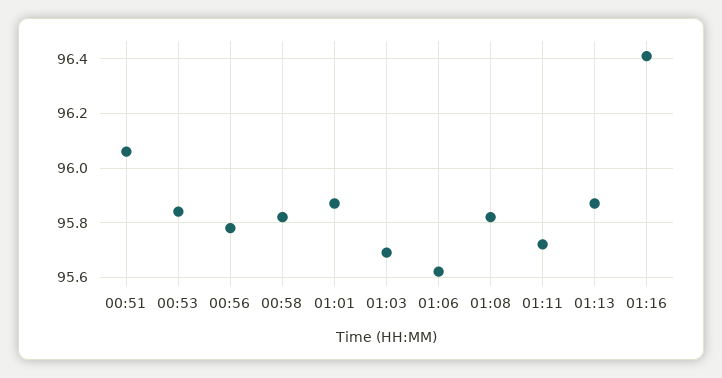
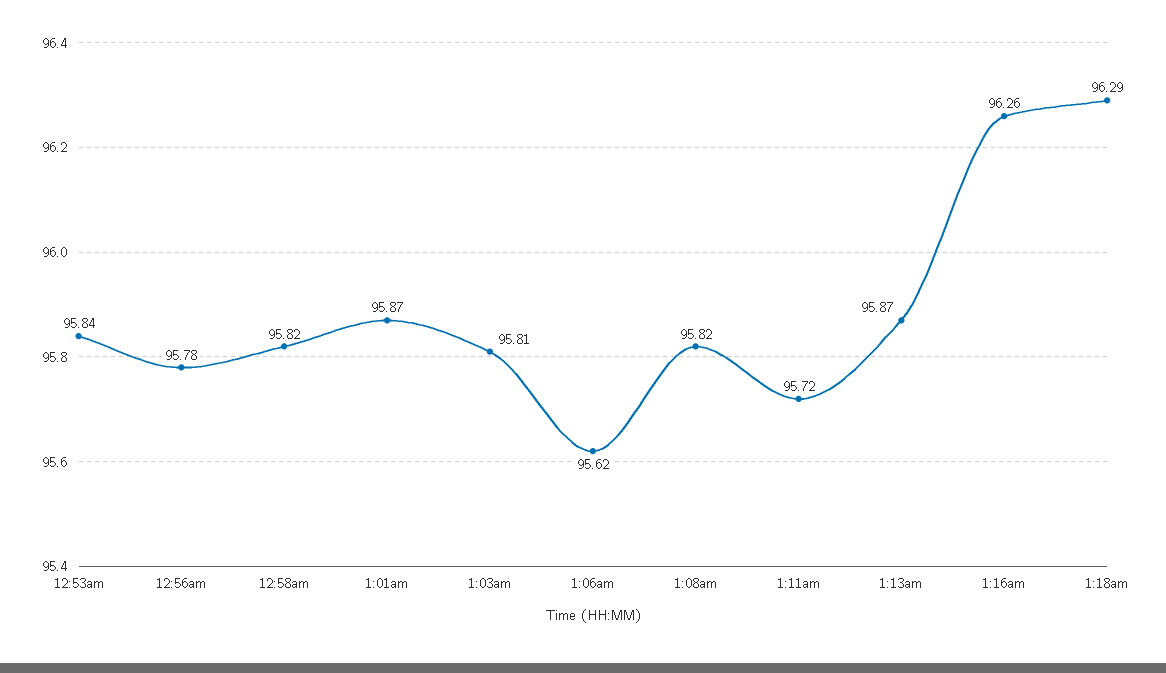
00:51: 96.05 -> none
01:03: 95.7 -> 95.81
01:16: 96.4 -> 96.26
1:18am: none -> 96.29

